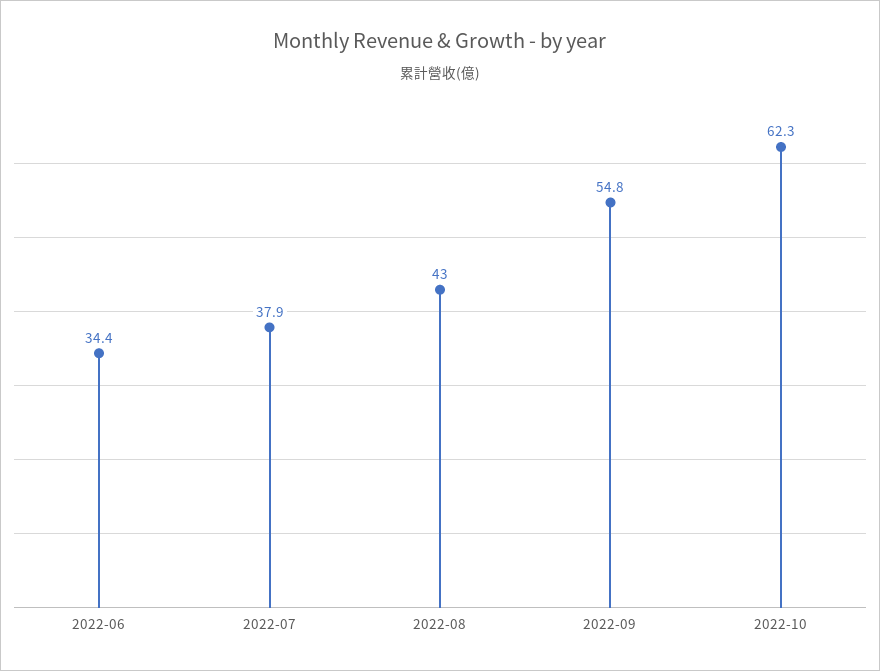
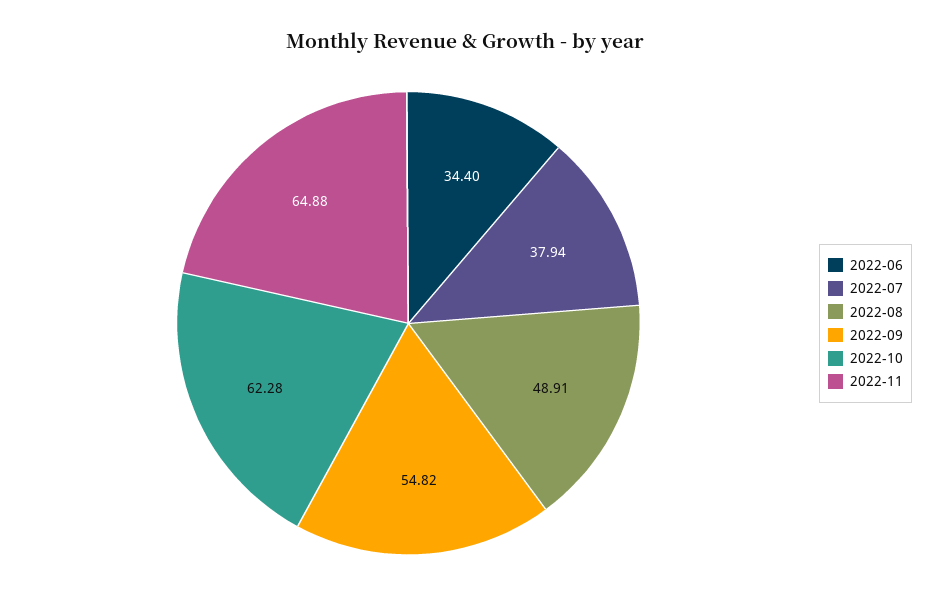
2022-08: 43 -> 48.91
2022-11: none -> 64.88

